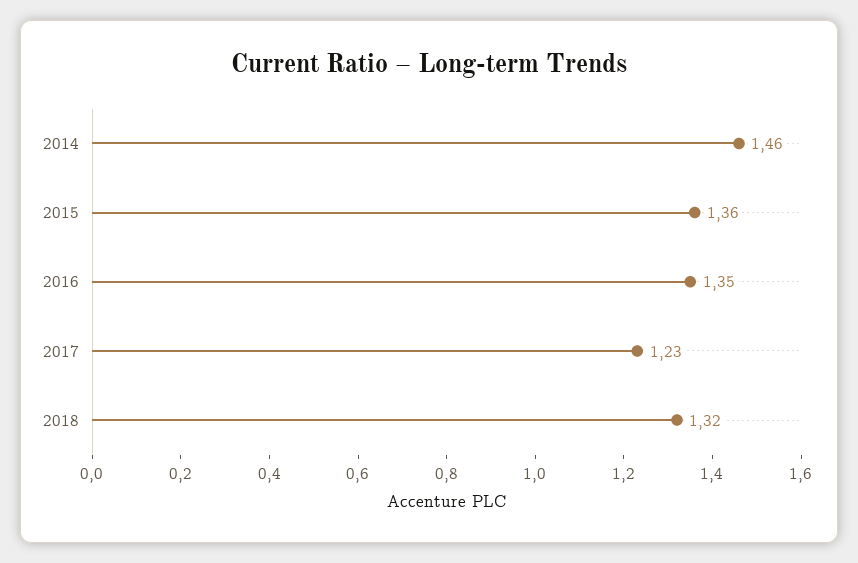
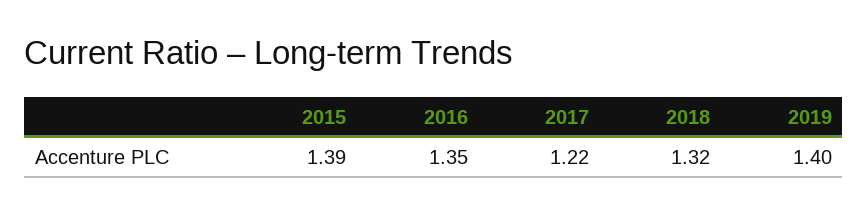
2014: 1.46 -> none
2015: 1.36 -> 1.39
2017: 1.23 -> 1.22
2019: none -> 1.4

